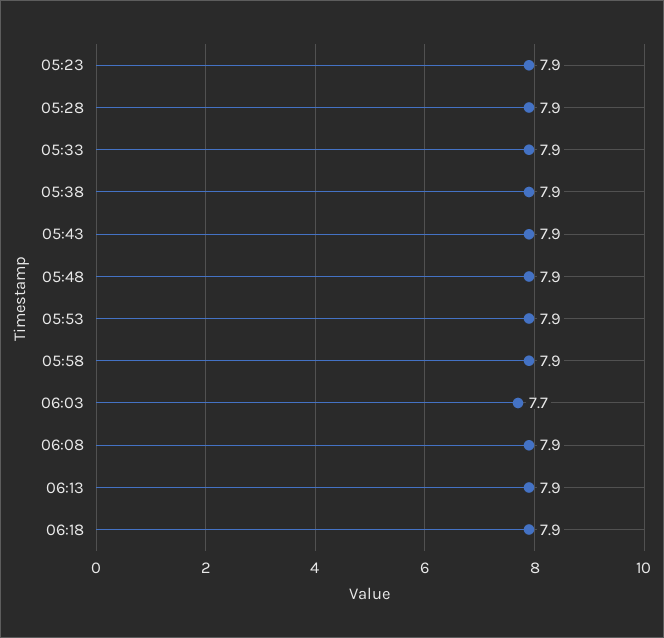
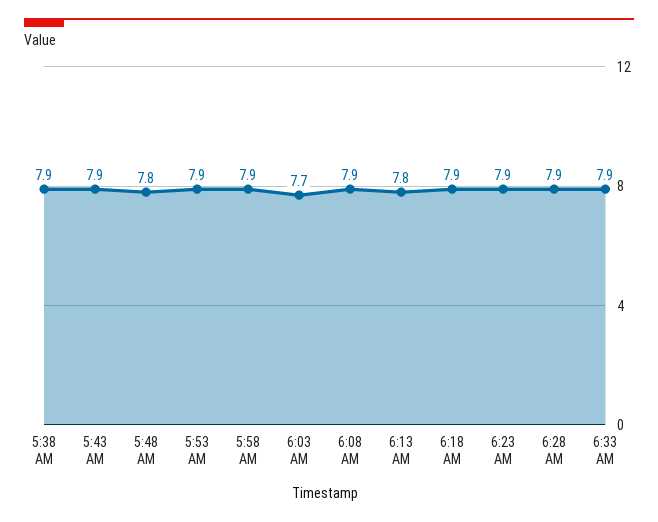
05:23: 7.9 -> none
05:28: 7.9 -> none
05:33: 7.9 -> none
05:48: 7.9 -> 7.8
06:13: 7.9 -> 7.8
6:23 AM: none -> 7.9
6:28 AM: none -> 7.9
6:33 AM: none -> 7.9

